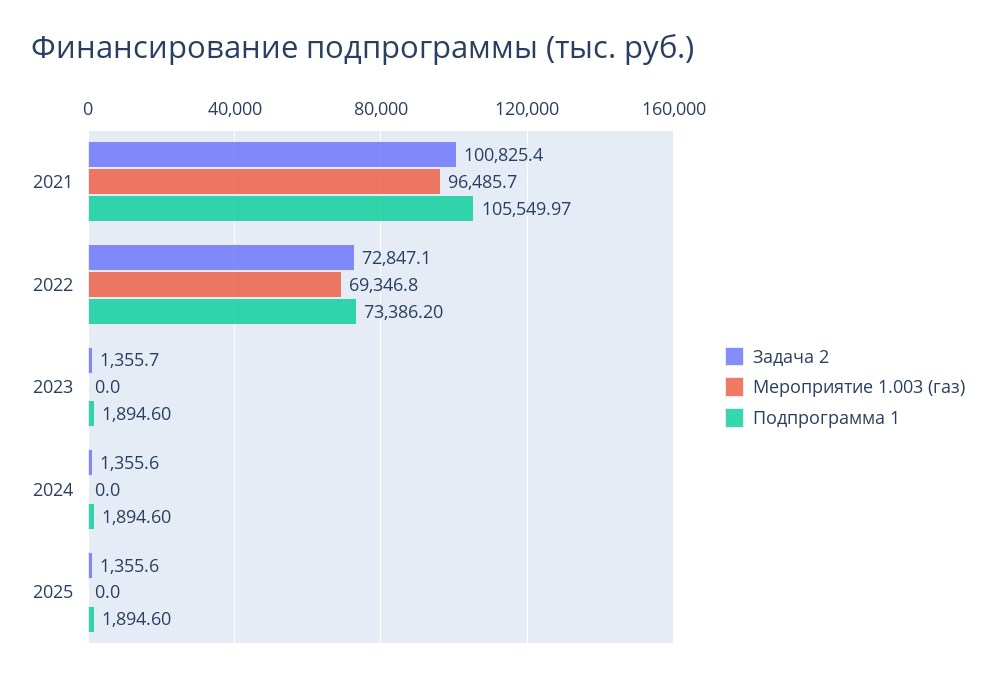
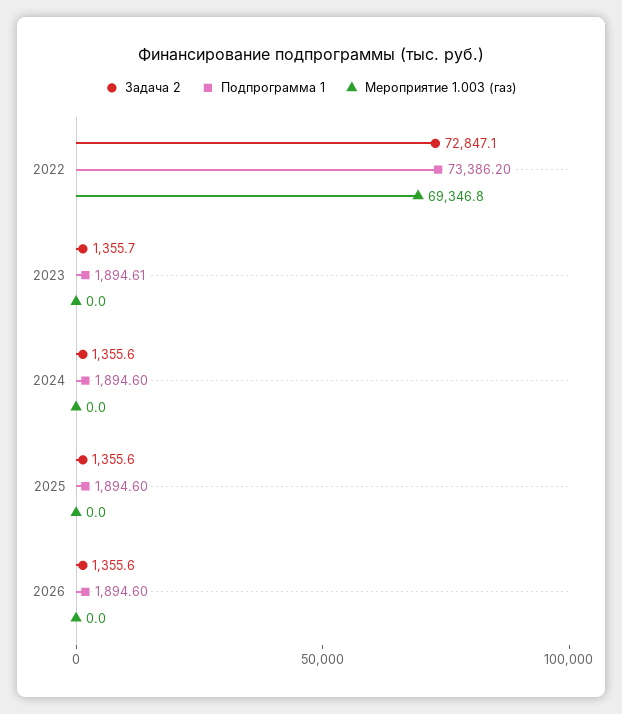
Задача 2, 2021: 100825.4 -> none
Мероприятие 1.003 (газ), 2021: 96485.7 -> none
Подпрограмма 1, 2021: 105549.97 -> none
Подпрограмма 1, 2023: 1894.6 -> 1894.61
Задача 2, 2026: none -> 1355.6
Подпрограмма 1, 2026: none -> 1894.6
Мероприятие 1.003 (газ), 2026: none -> 0

